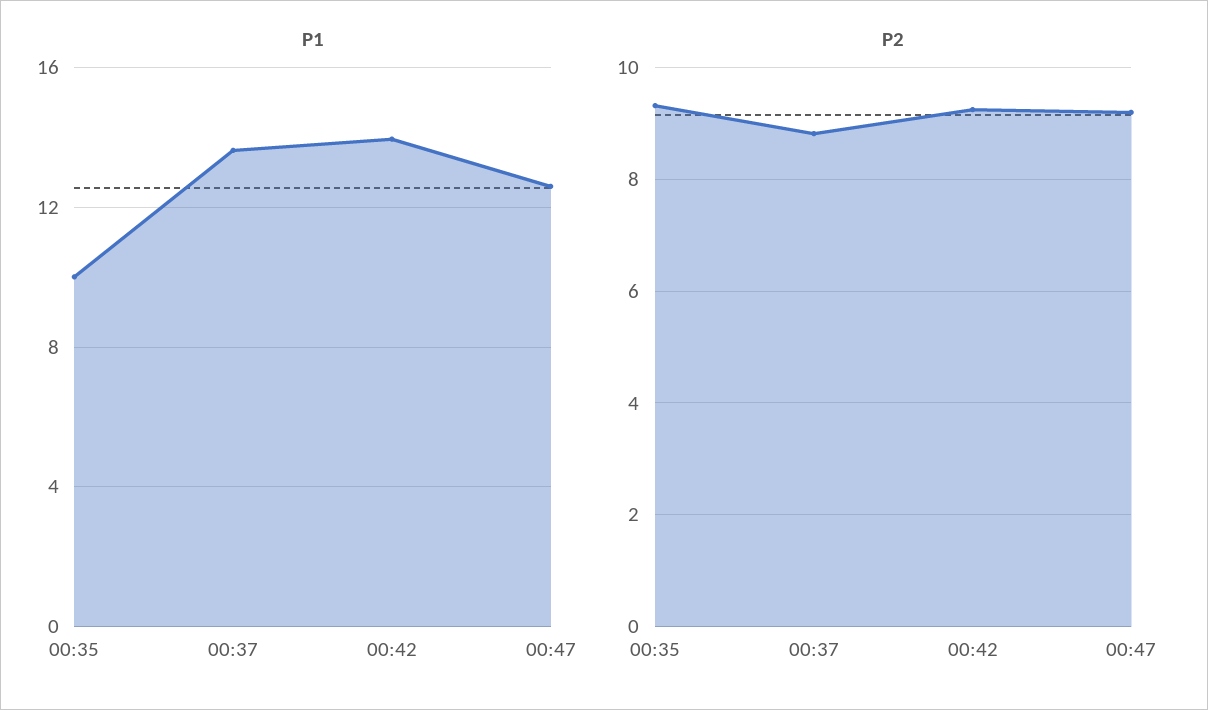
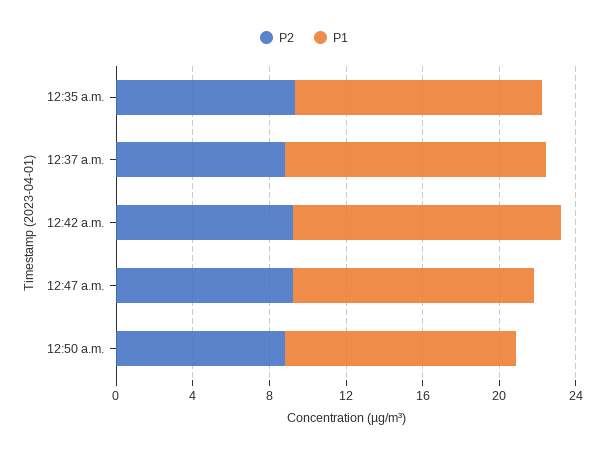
P1, 00:35: 10 -> 13
P2, 12:50 a.m.: none -> 9
P1, 12:50 a.m.: none -> 12

